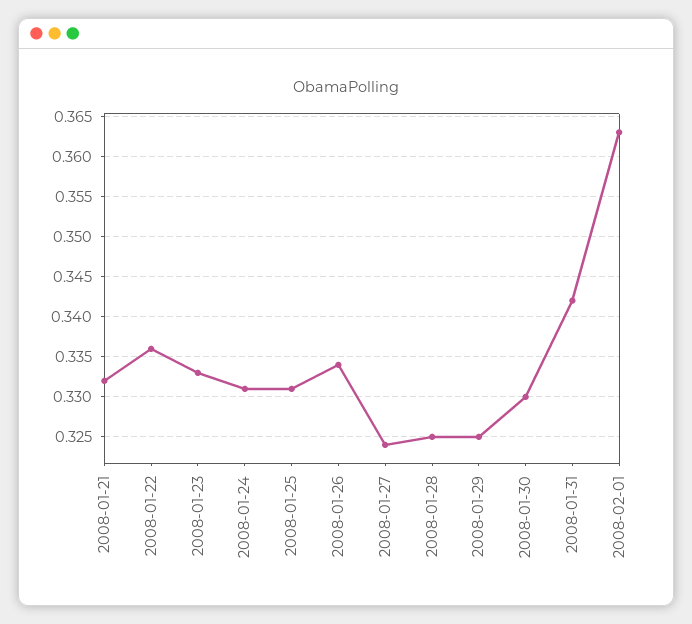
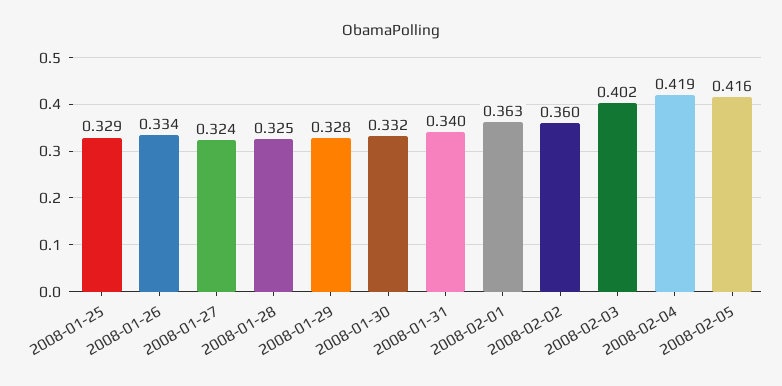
2008-01-21: 0.332 -> none
2008-01-22: 0.336 -> none
2008-01-23: 0.333 -> none
2008-01-24: 0.331 -> none
2008-01-25: 0.331 -> 0.329
2008-01-29: 0.325 -> 0.328
2008-01-30: 0.33 -> 0.332
2008-01-31: 0.342 -> 0.34
2008-02-02: none -> 0.36
2008-02-03: none -> 0.402
2008-02-04: none -> 0.419
2008-02-05: none -> 0.416

